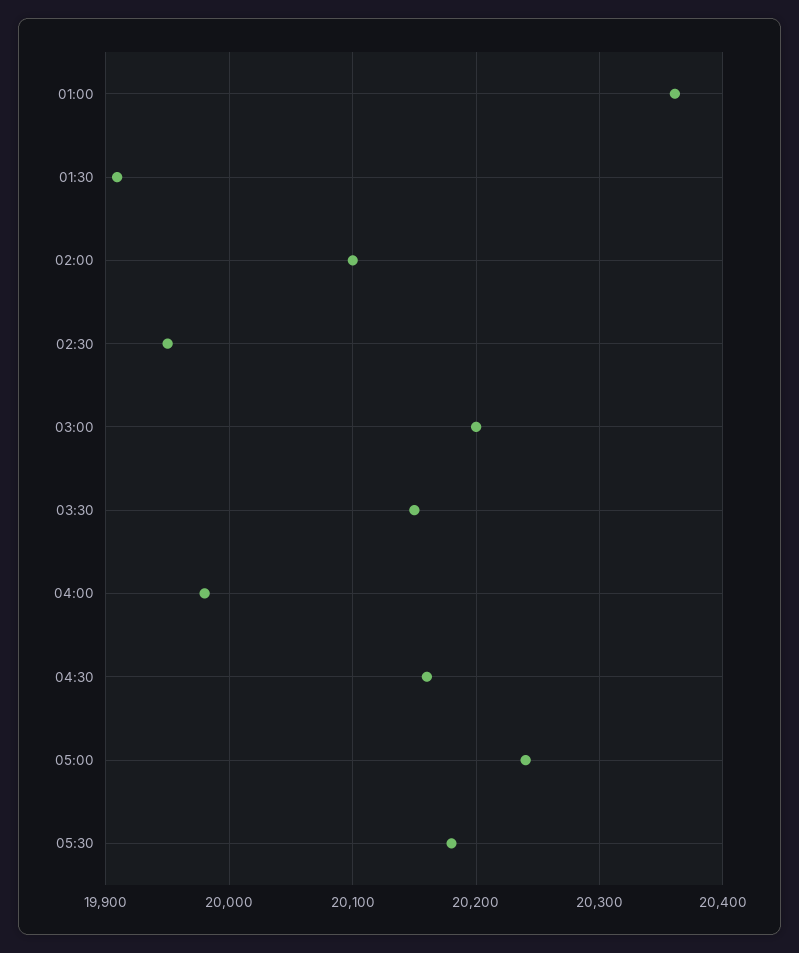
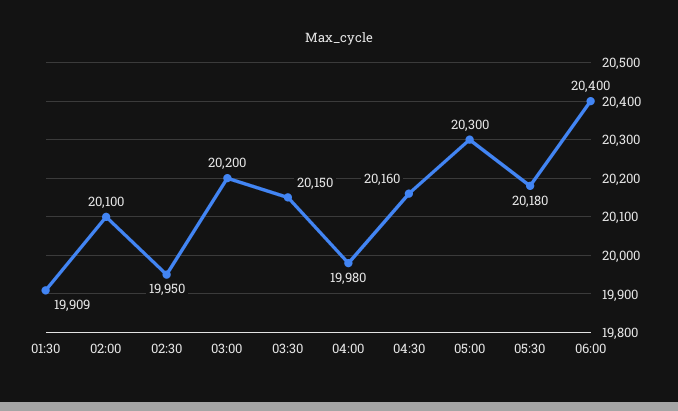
01:00: 20360 -> none
05:00: 20240 -> 20300
06:00: none -> 20400

